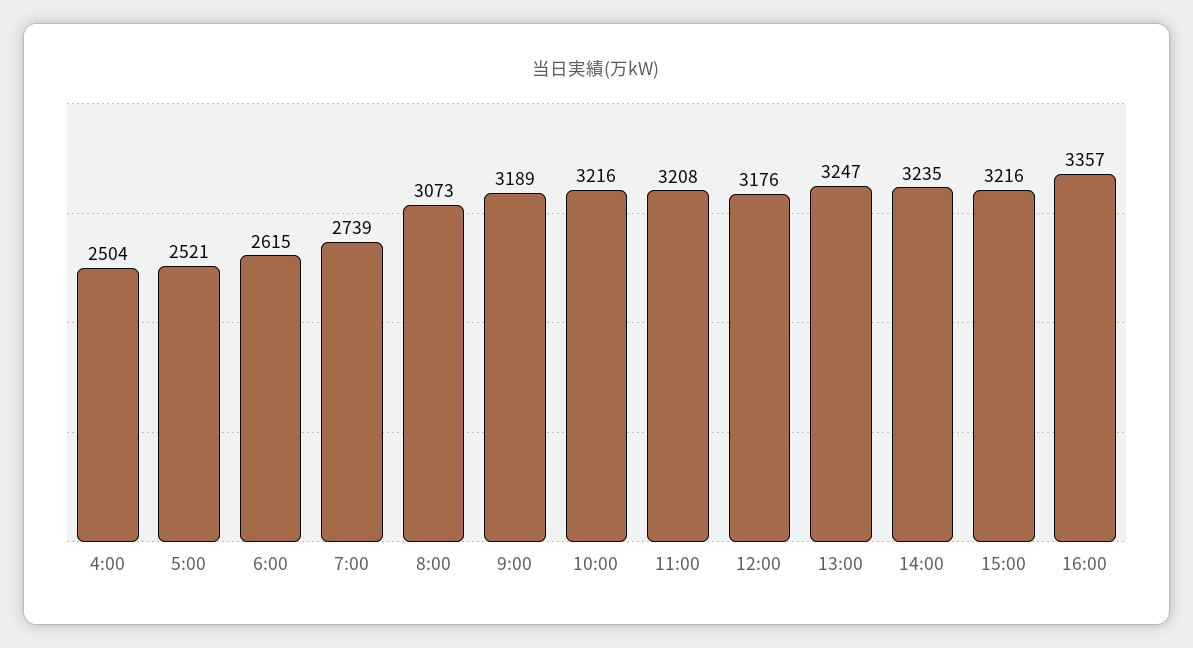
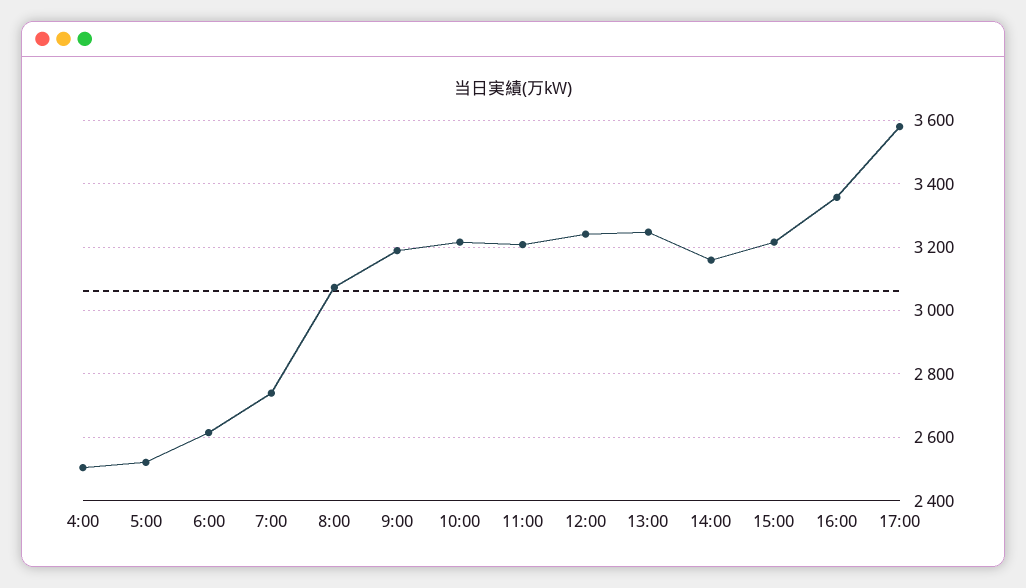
12:00: 3176 -> 3240
14:00: 3235 -> 3160
17:00: none -> 3580

